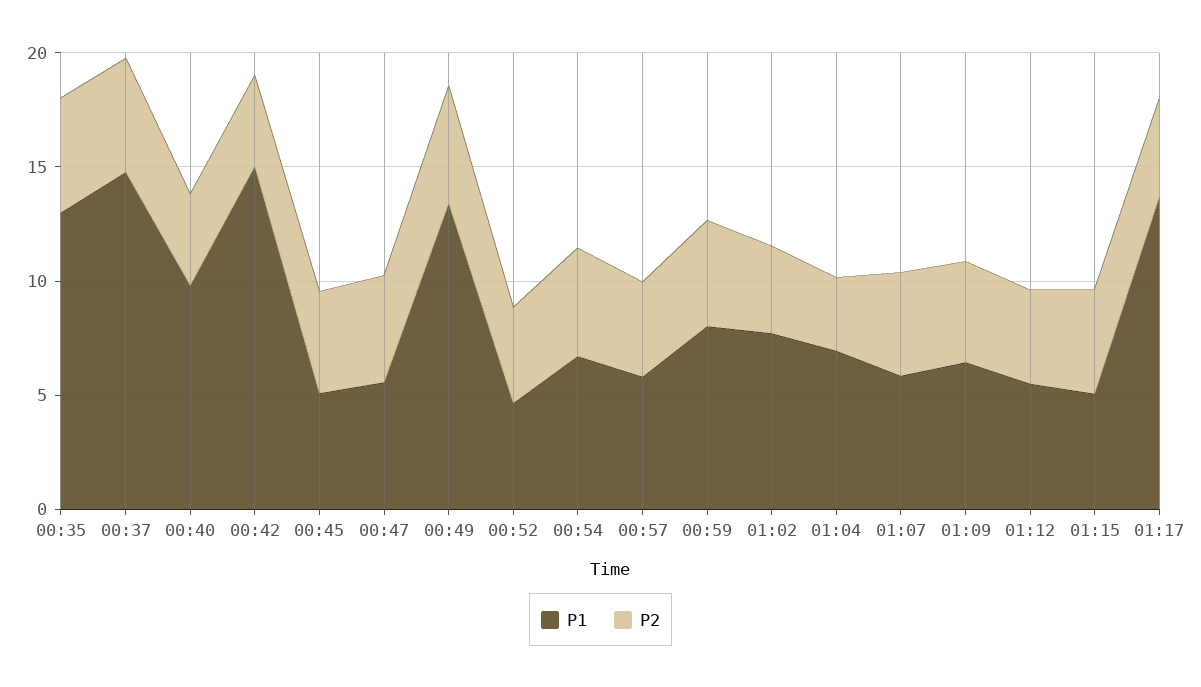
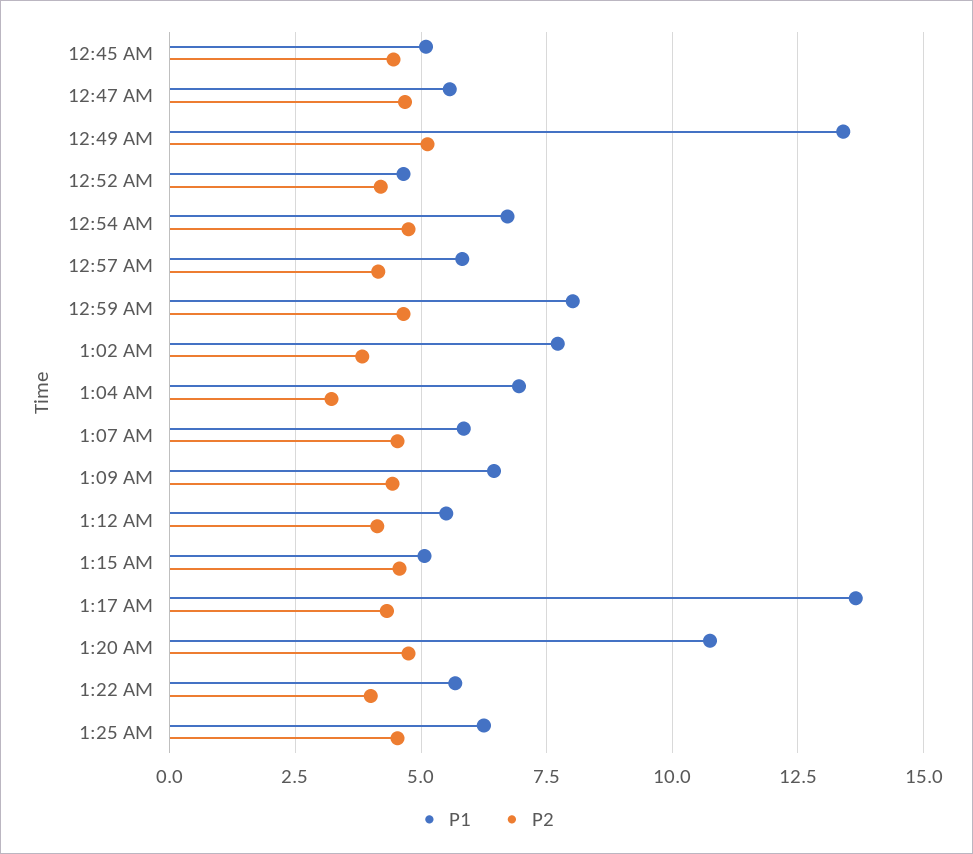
P1, 00:35: 13 -> none
P2, 00:35: 5 -> none
P1, 00:37: 15 -> none
P2, 00:37: 5 -> none
P1, 00:40: 10 -> none
P2, 00:40: 4 -> none
P1, 00:42: 15 -> none
P2, 00:42: 4 -> none
P1, 1:20 AM: none -> 10.75
P2, 1:20 AM: none -> 4.75
P1, 1:22 AM: none -> 5.75
P2, 1:22 AM: none -> 4
P1, 1:25 AM: none -> 6.25
P2, 1:25 AM: none -> 4.5

